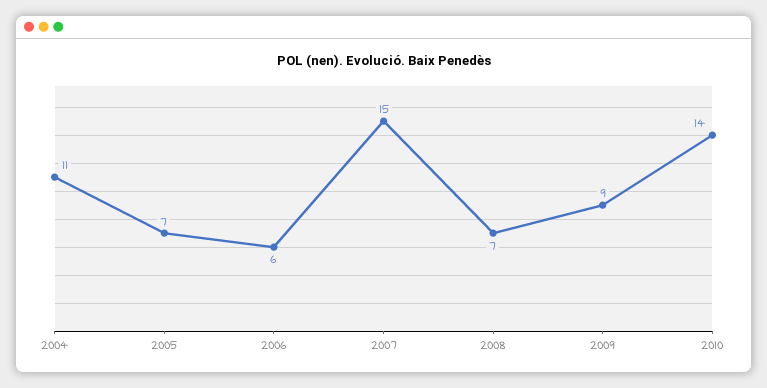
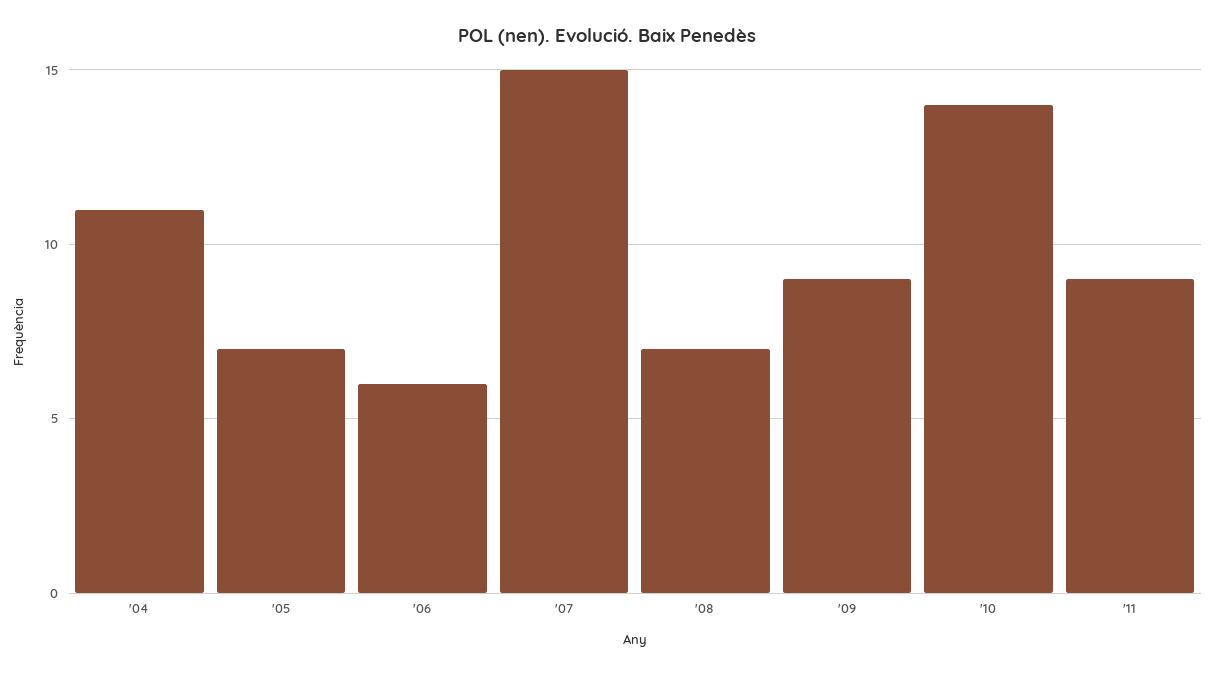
'11: none -> 9

